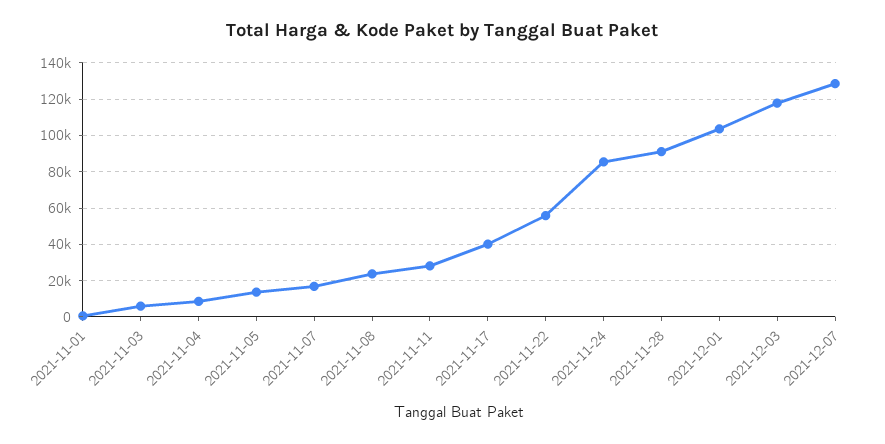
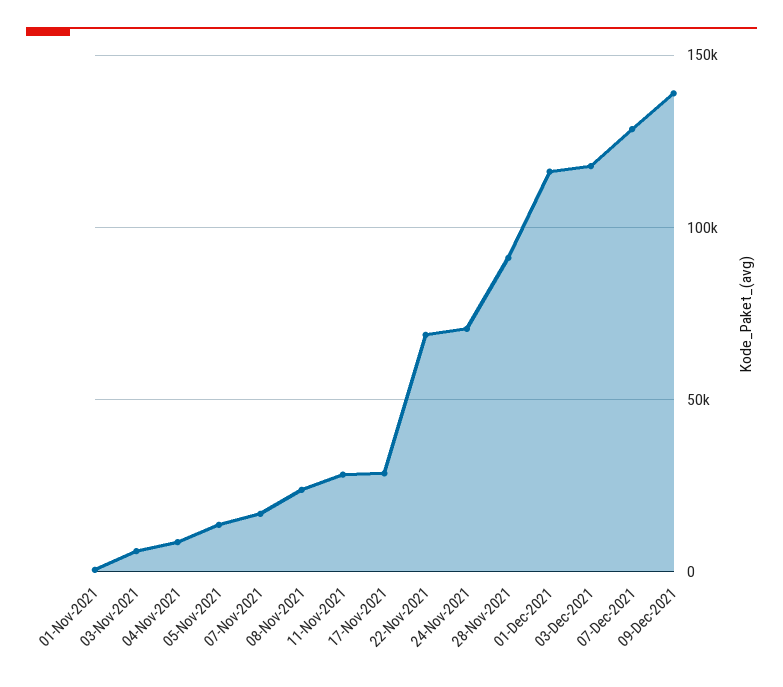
2021-11-17: 40000 -> 30000
2021-11-22: 55000 -> 70000
2021-11-24: 85000 -> 70000
2021-12-01: 105000 -> 115000
09-Dec-2021: none -> 140000

